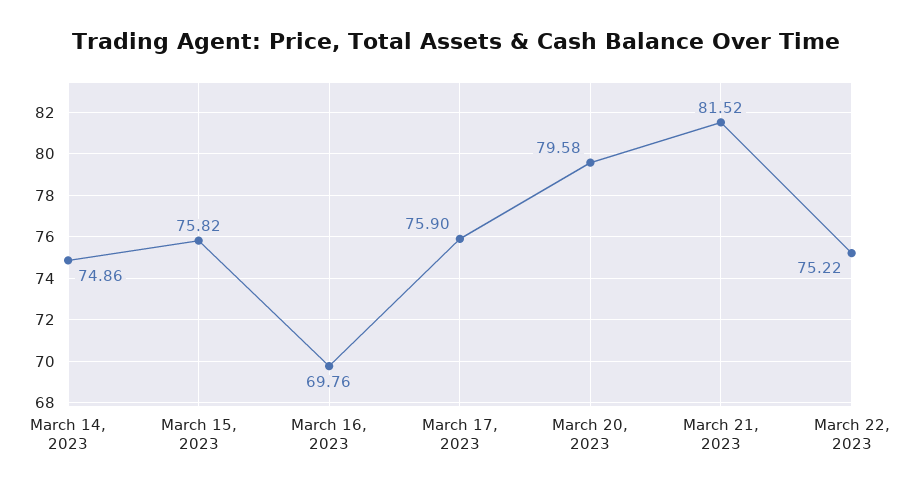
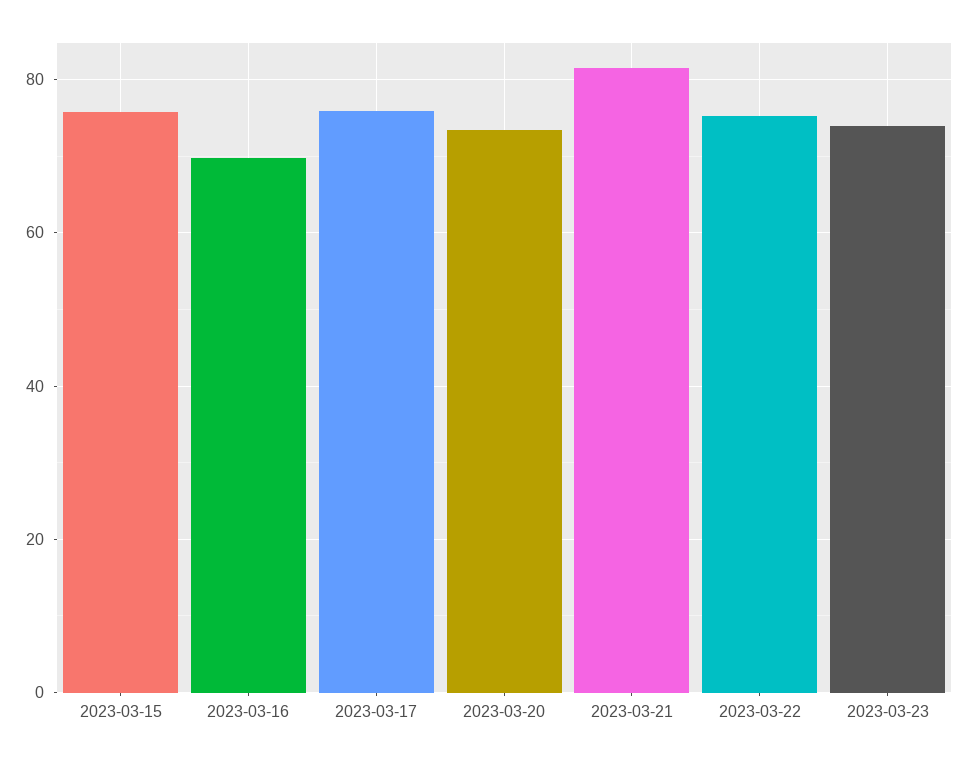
March 14, 2023: 74.86 -> none
March 20, 2023: 79.58 -> 74
2023-03-23: none -> 74

